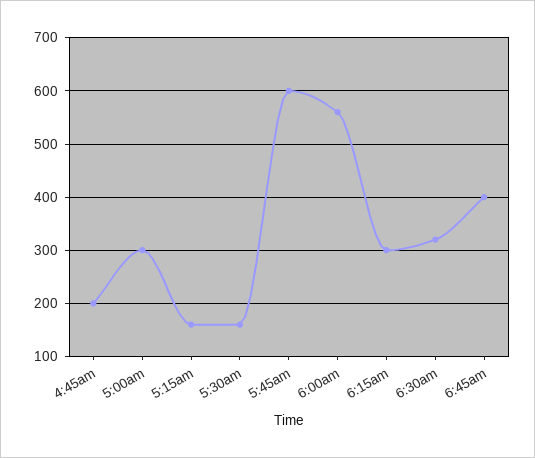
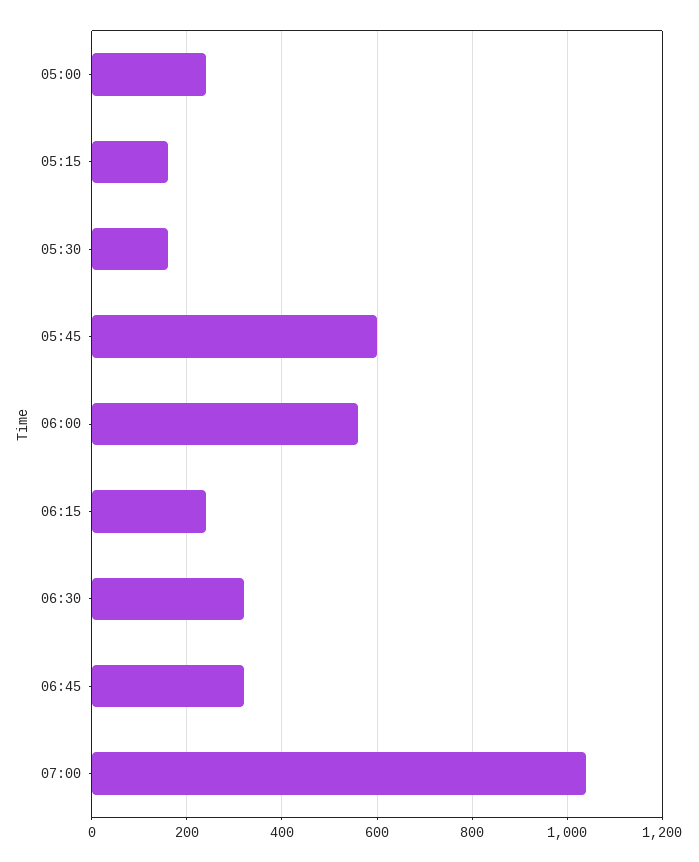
4:45am: 200 -> none
5:00am: 300 -> 240
6:15am: 300 -> 240
6:45am: 400 -> 320
07:00: none -> 1040

